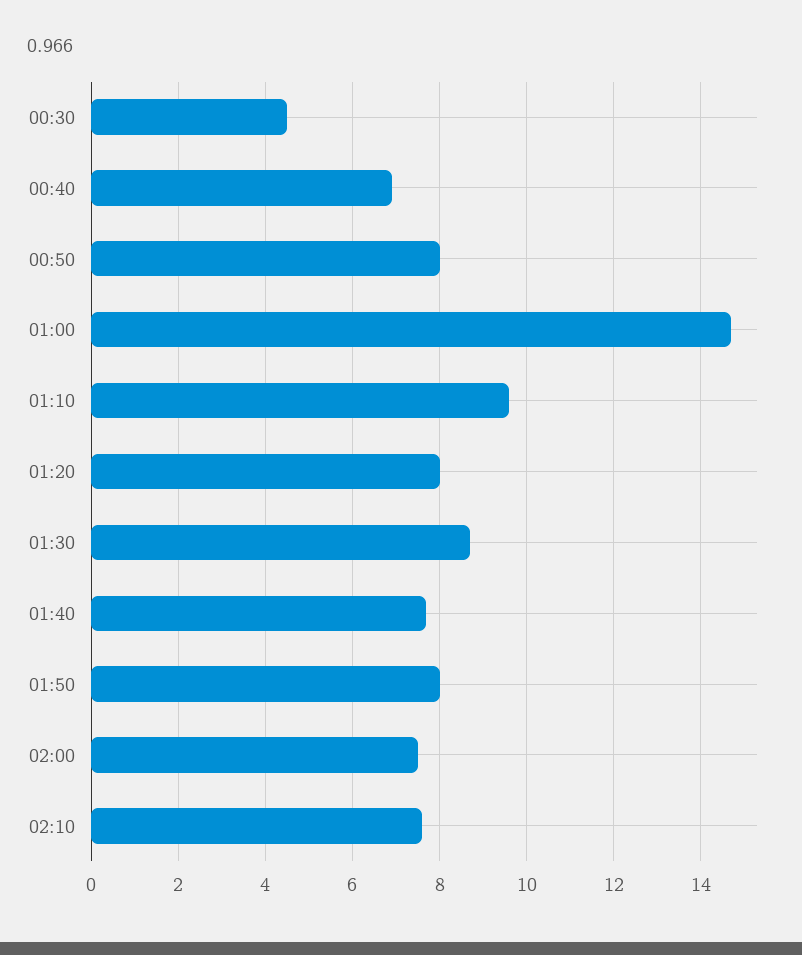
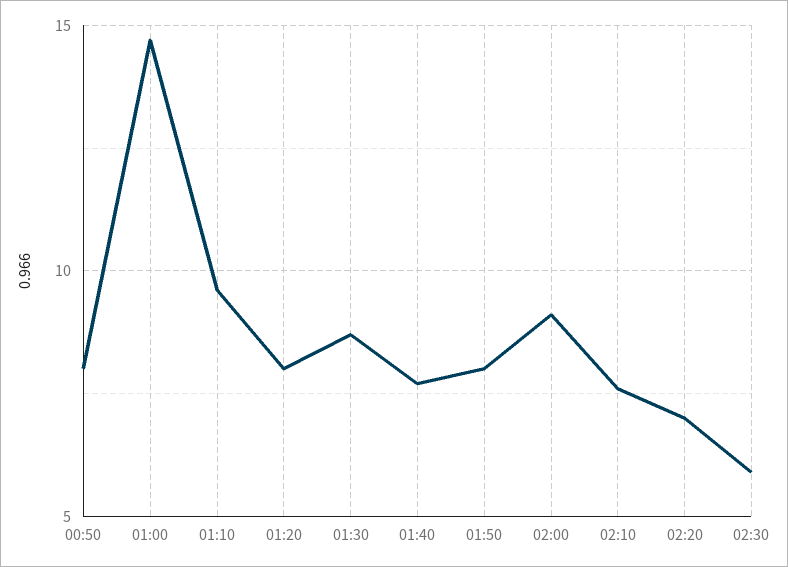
00:30: 4.5 -> none
00:40: 7 -> none
02:00: 7.5 -> 9
02:20: none -> 7
02:30: none -> 6

